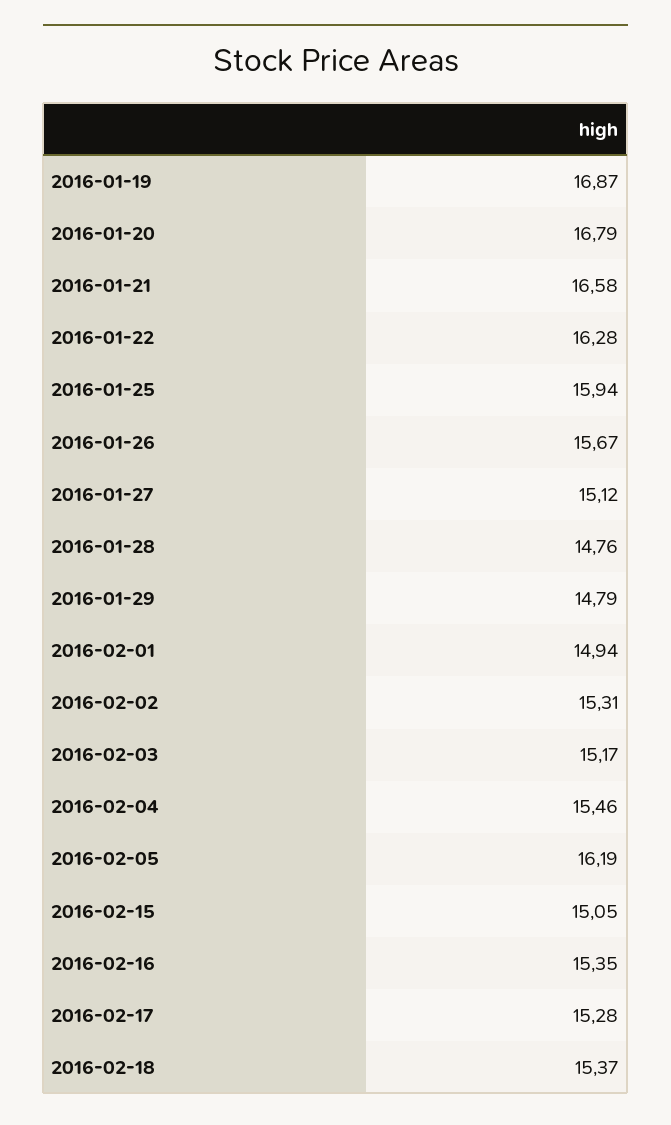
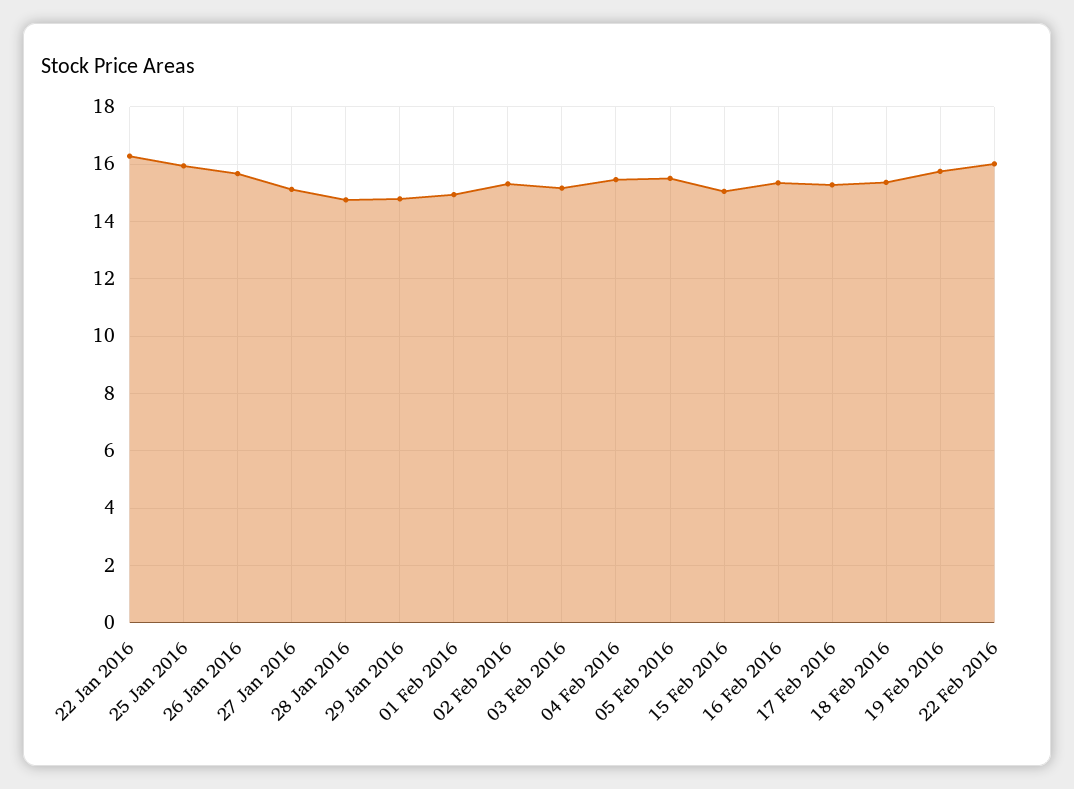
2016-01-19: 16.87 -> none
2016-01-20: 16.79 -> none
2016-01-21: 16.58 -> none
2016-02-05: 16.19 -> 15.5
19 Feb 2016: none -> 15.75
22 Feb 2016: none -> 16

